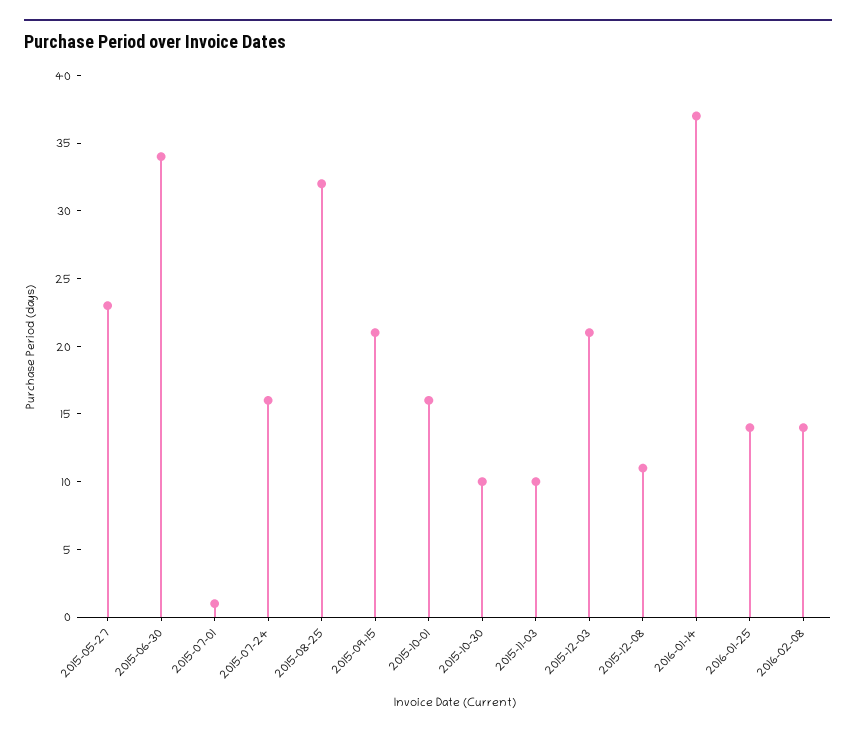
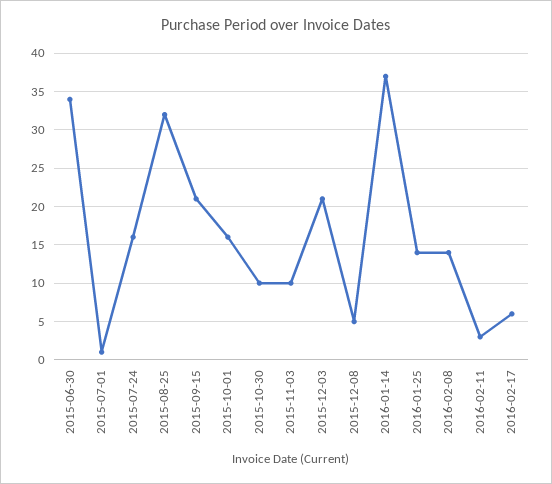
2015-05-27: 23 -> none
2015-12-08: 11 -> 5
2016-02-11: none -> 3
2016-02-17: none -> 6

